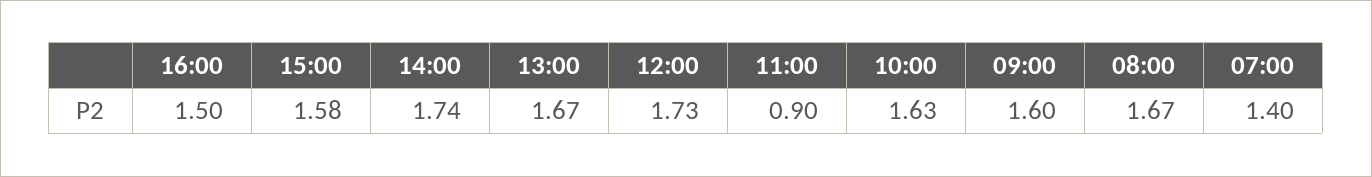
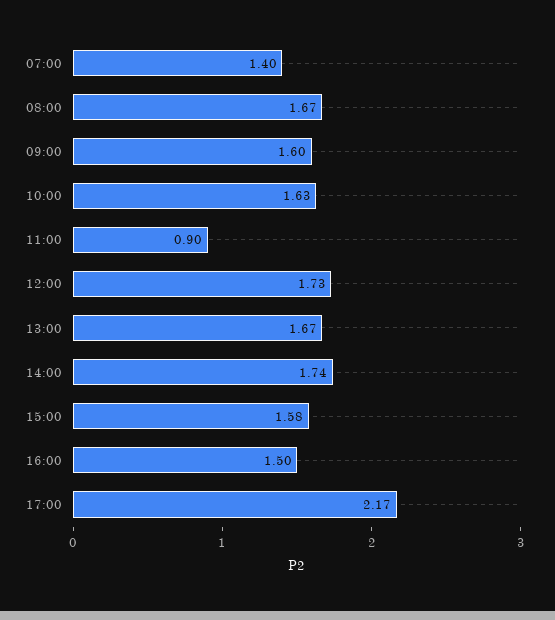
17:00: none -> 2.17

